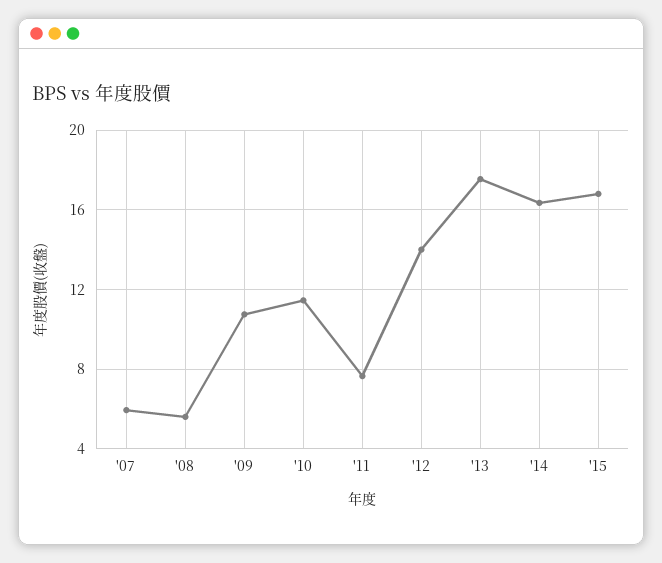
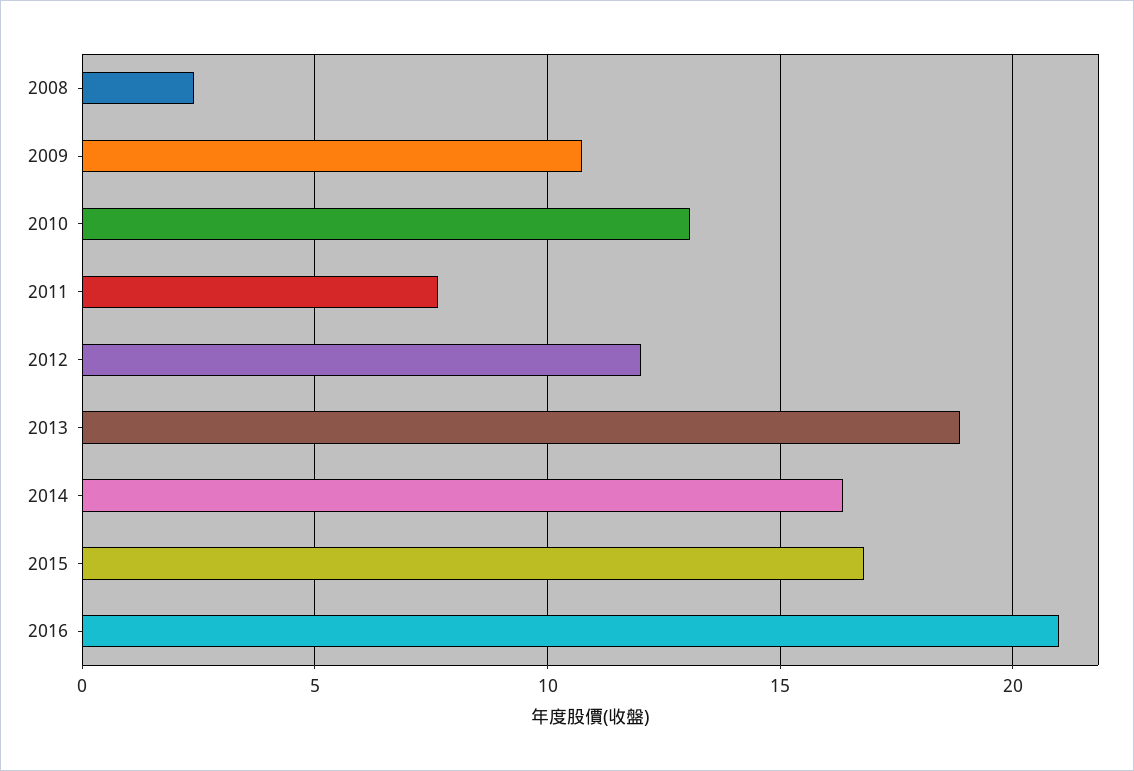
'07: 6 -> none
'08: 5.5 -> 2.5
'10: 11.5 -> 13
'12: 14 -> 12
'13: 17.5 -> 19
2016: none -> 21

